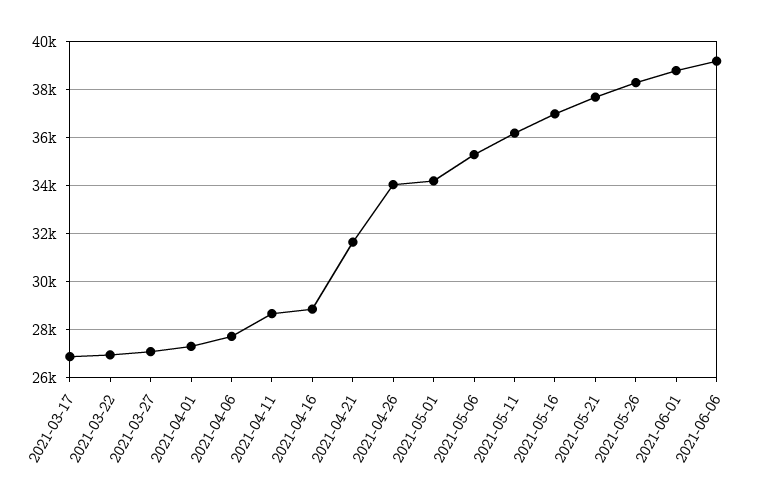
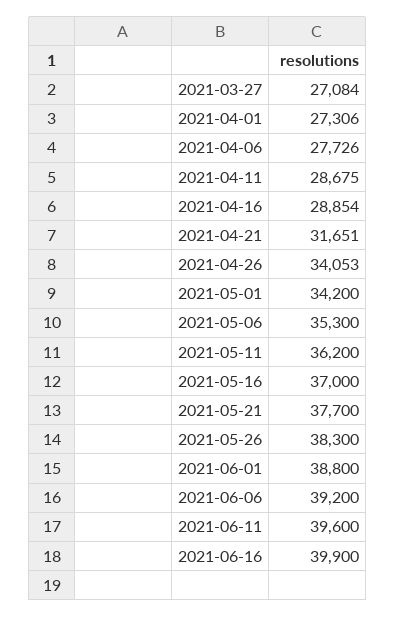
2021-03-17: 27000 -> none
2021-03-22: 27000 -> none
2021-06-11: none -> 39600
2021-06-16: none -> 39900

